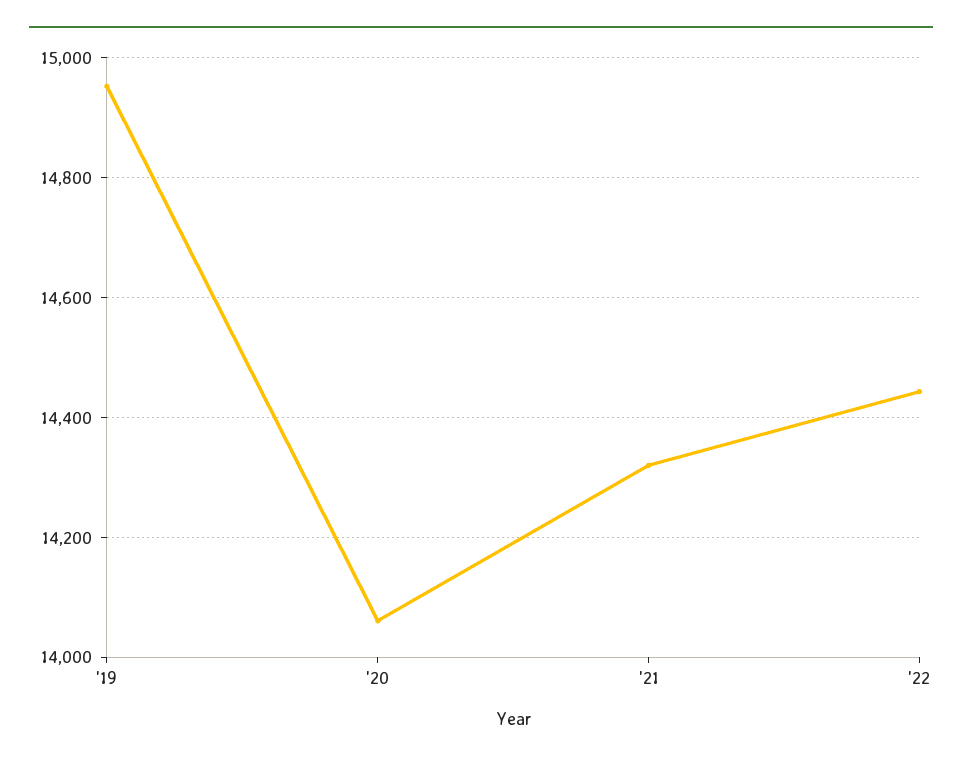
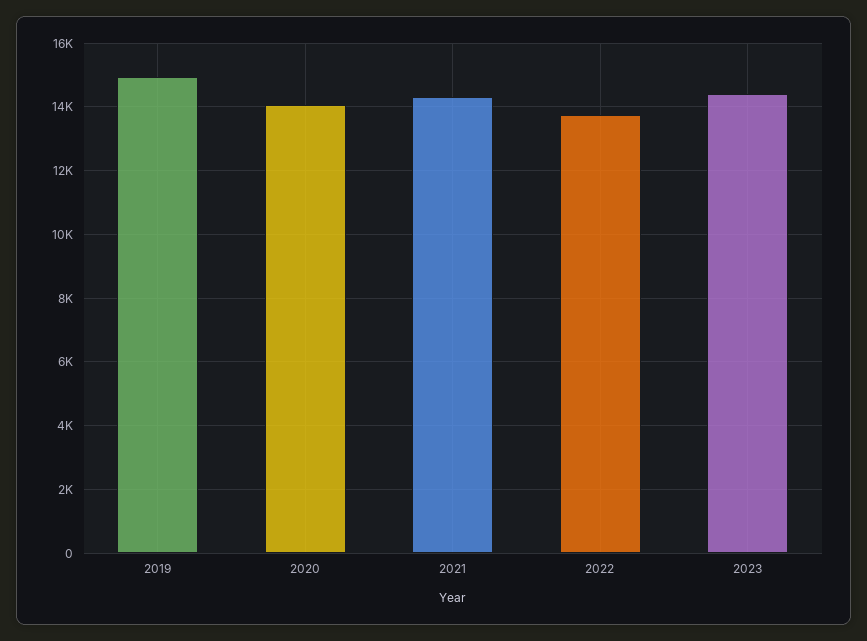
'22: 14440 -> 13800
2023: none -> 14400

